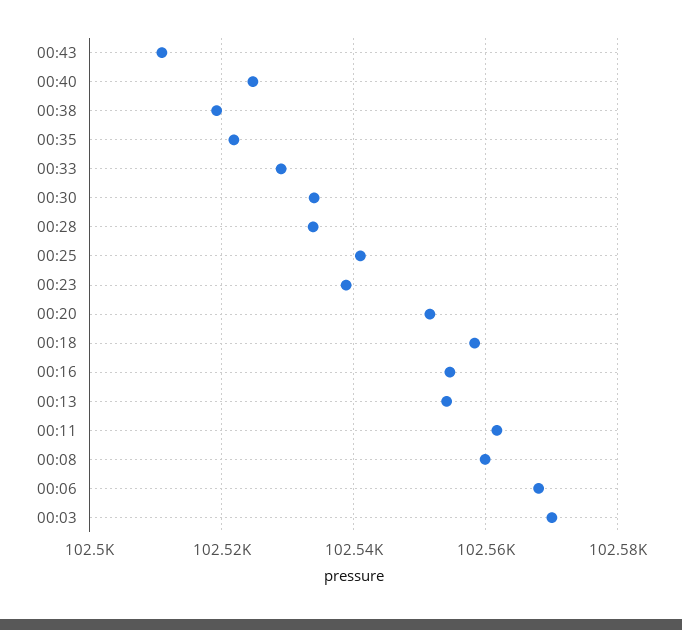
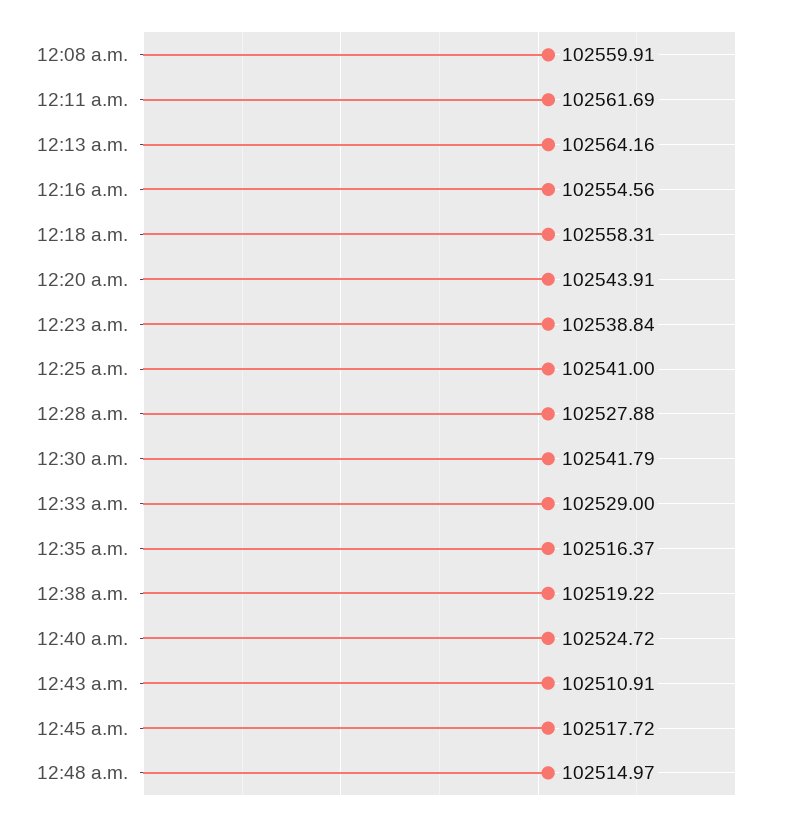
00:35: 102522 -> 102516.37
00:30: 102534 -> 102541.79
00:28: 102534 -> 102527.88
00:20: 102552 -> 102543.91
00:13: 102554 -> 102564.16
00:06: 102568 -> none
00:03: 102570 -> none
12:45 a.m.: none -> 102517.72
12:48 a.m.: none -> 102514.97

